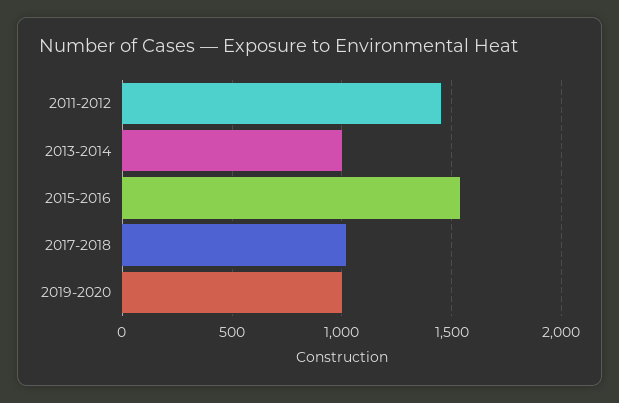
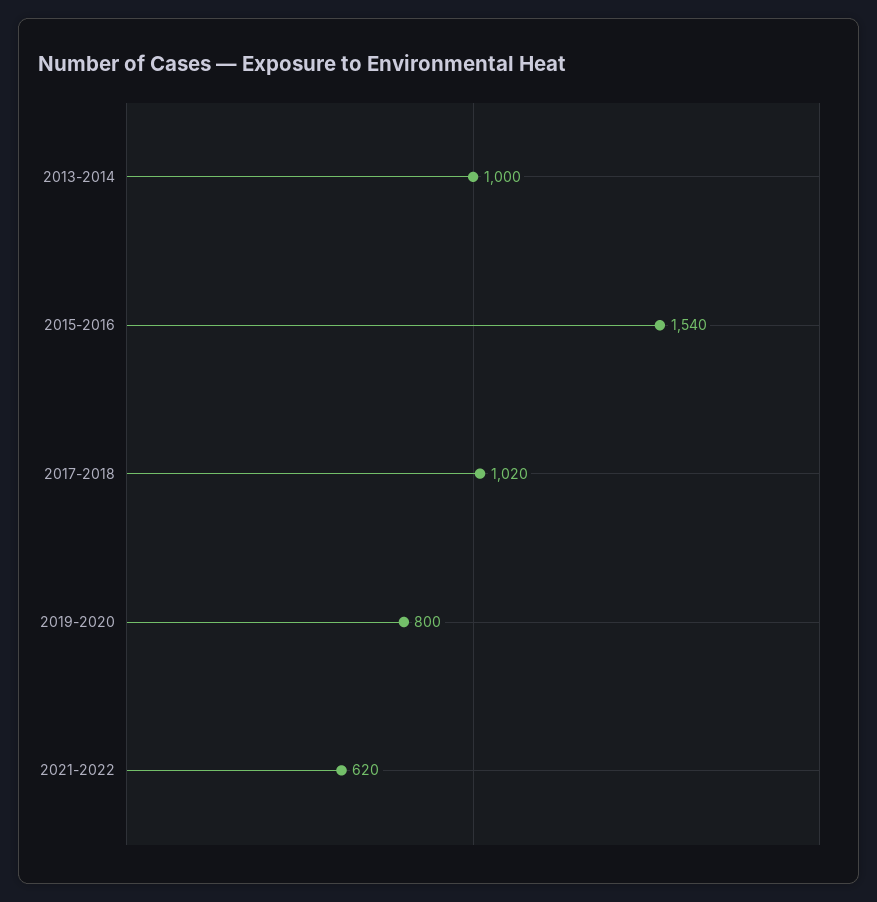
2011-2012: 1450 -> none
2019-2020: 1000 -> 800
2021-2022: none -> 620

